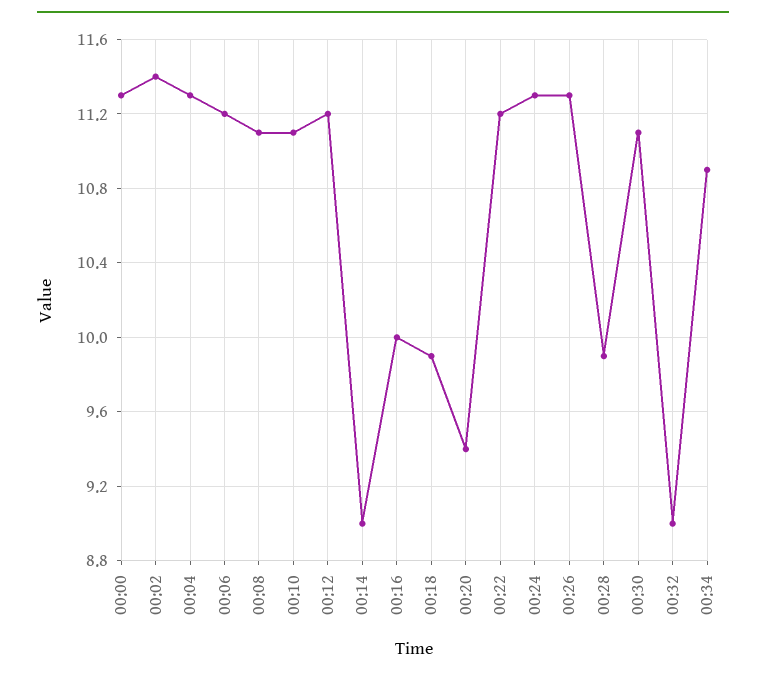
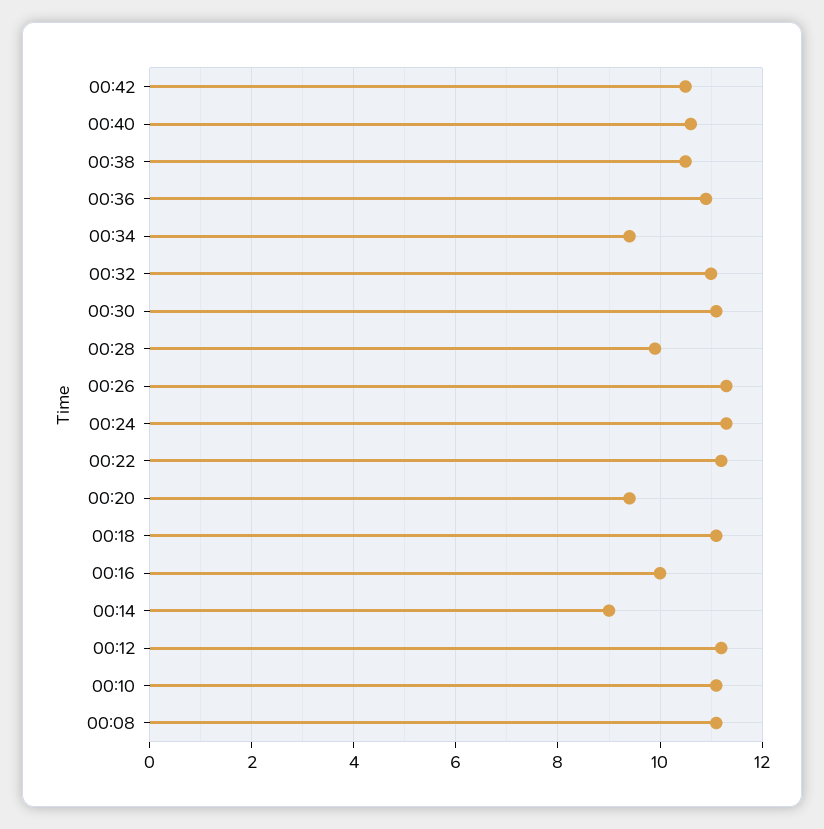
00:00: 11.3 -> none
00:02: 11.4 -> none
00:04: 11.3 -> none
00:06: 11.2 -> none
00:18: 9.9 -> 11
00:32: 9 -> 11
00:34: 10.9 -> 9.5
00:42: none -> 10.5
00:40: none -> 10.5
00:38: none -> 10.5
00:36: none -> 11

